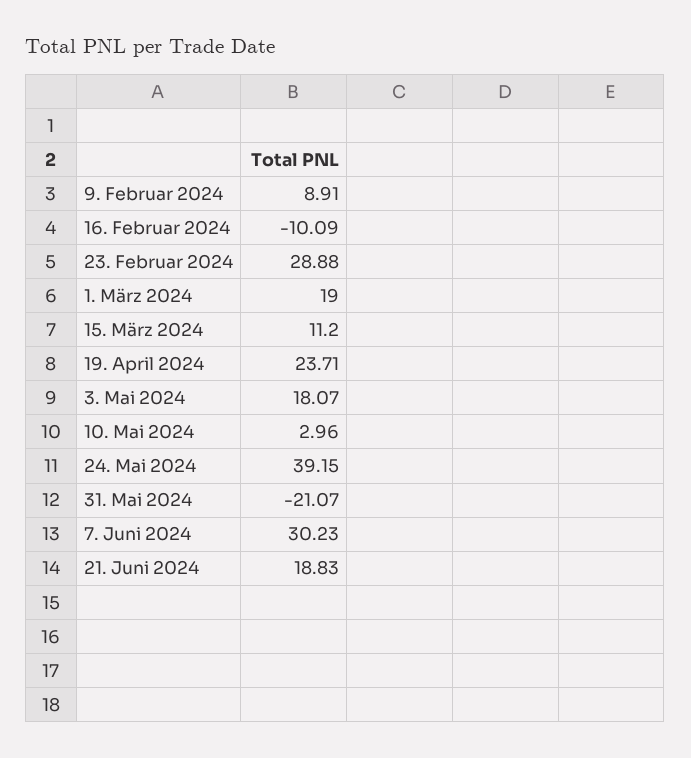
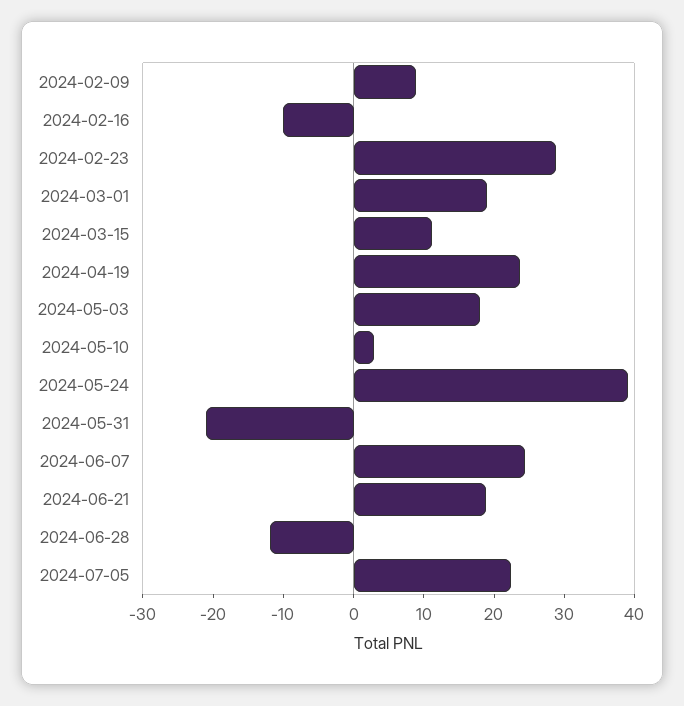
7. Juni 2024: 30.23 -> 24
2024-06-28: none -> -12
2024-07-05: none -> 22

